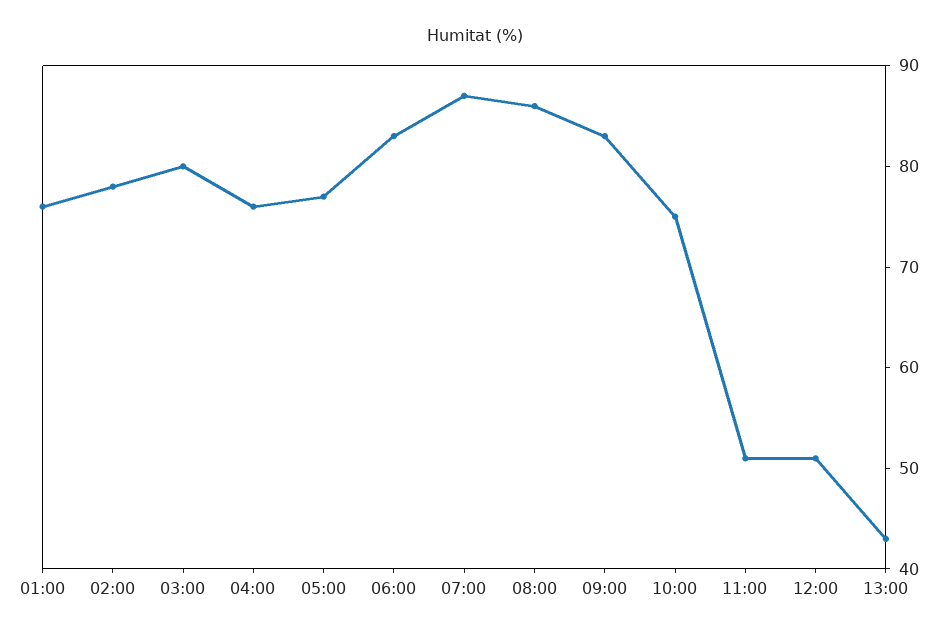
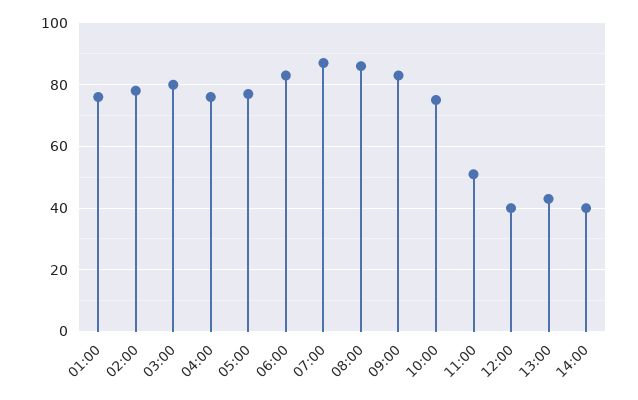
12:00: 51 -> 40
14:00: none -> 40

